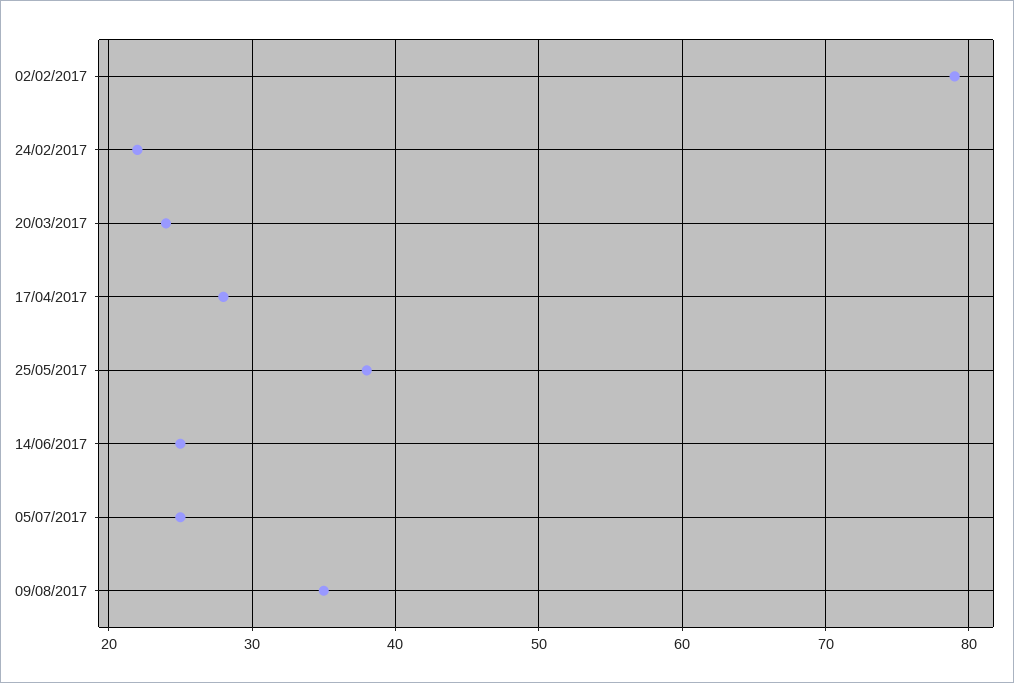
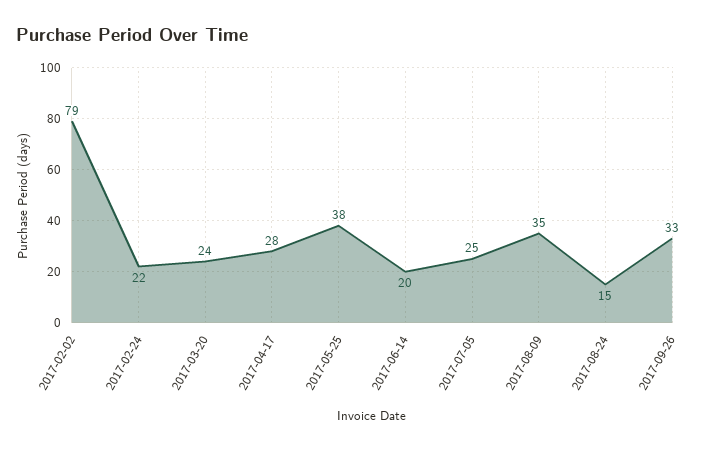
14/06/2017: 25 -> 20
2017-08-24: none -> 15
2017-09-26: none -> 33

